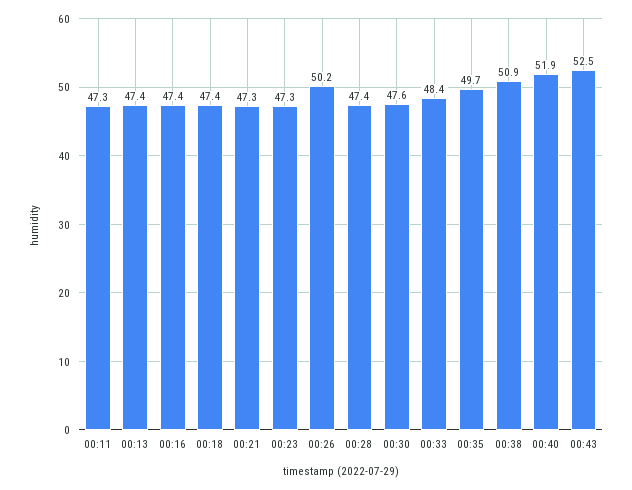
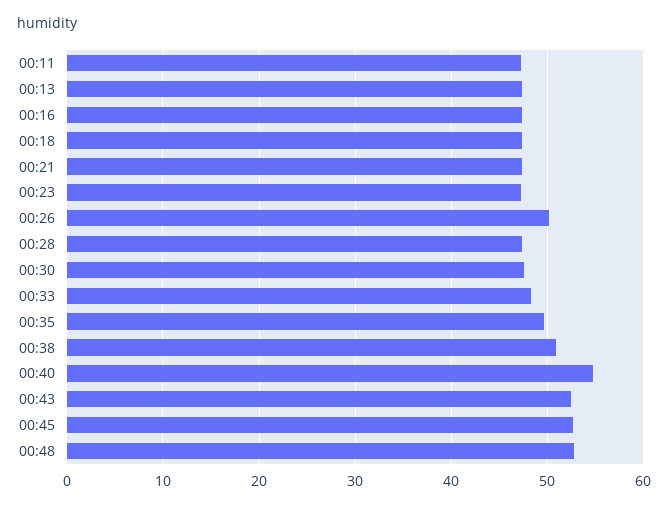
00:40: 51.9 -> 55
00:45: none -> 53
00:48: none -> 53

